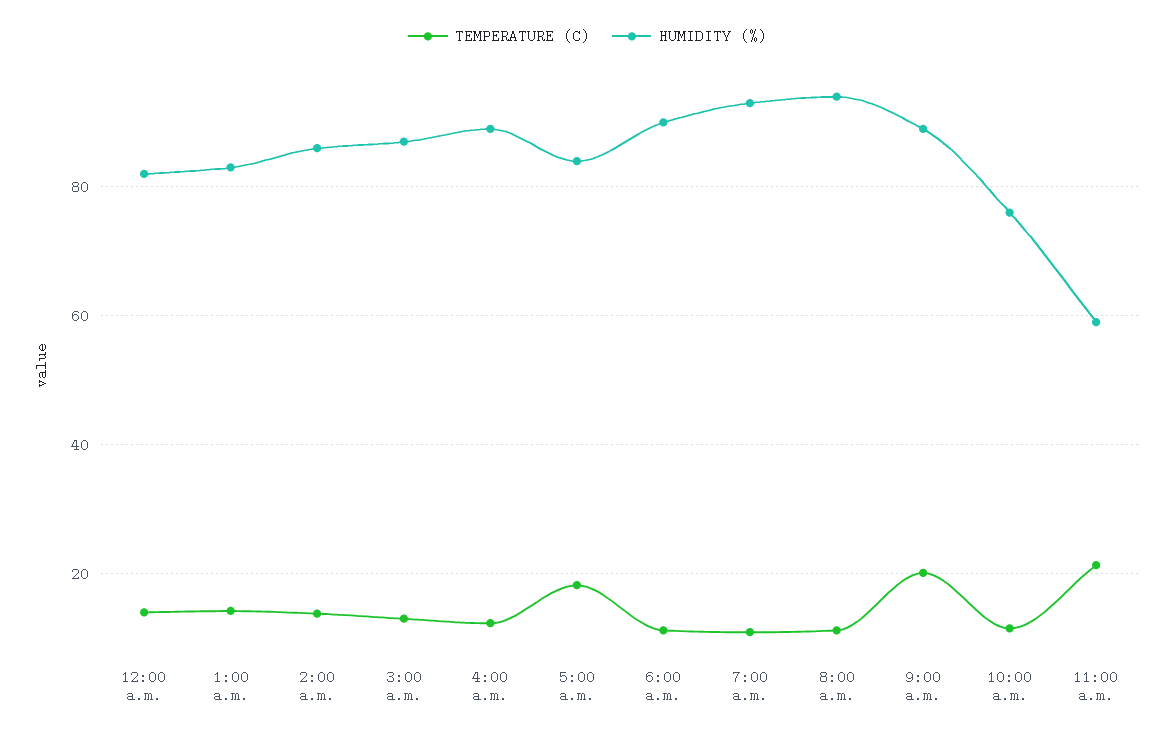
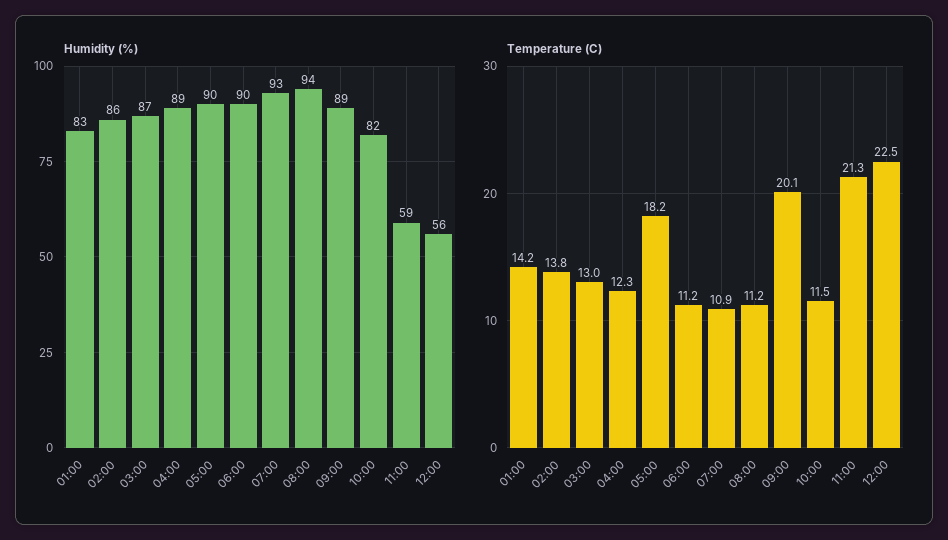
TEMPERATURE (C), 12:00 a.m.: 14 -> none
HUMIDITY (%), 12:00 a.m.: 82 -> none
HUMIDITY (%), 5:00 a.m.: 84 -> 90
HUMIDITY (%), 10:00 a.m.: 76 -> 82
HUMIDITY (%), 12:00: none -> 56
TEMPERATURE (C), 12:00: none -> 22.5

